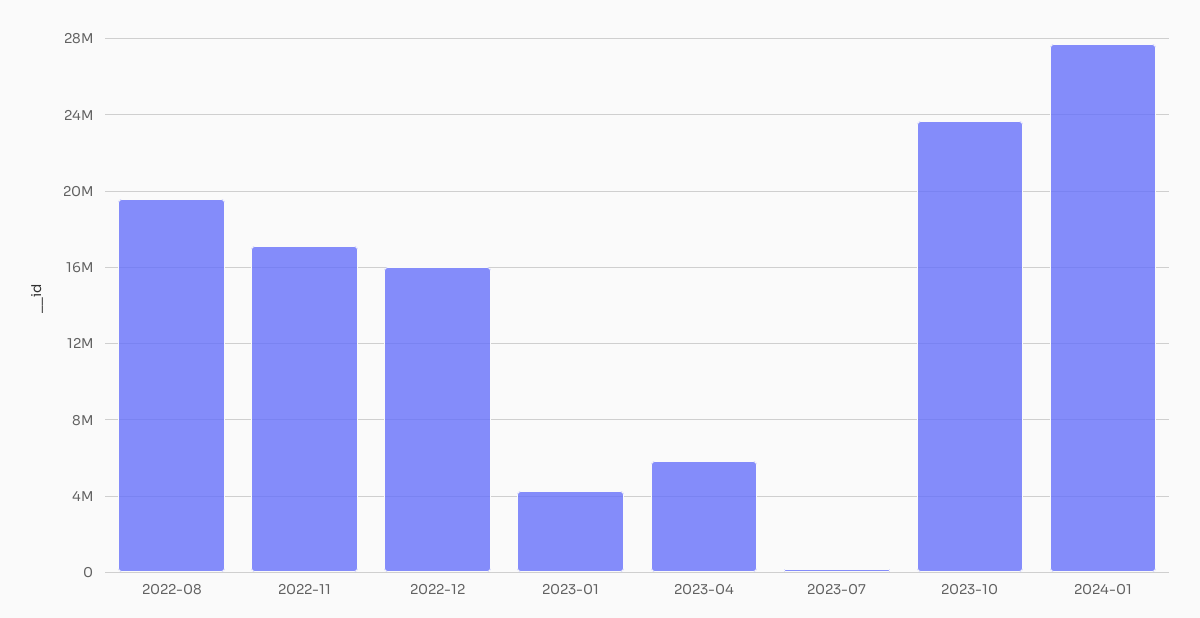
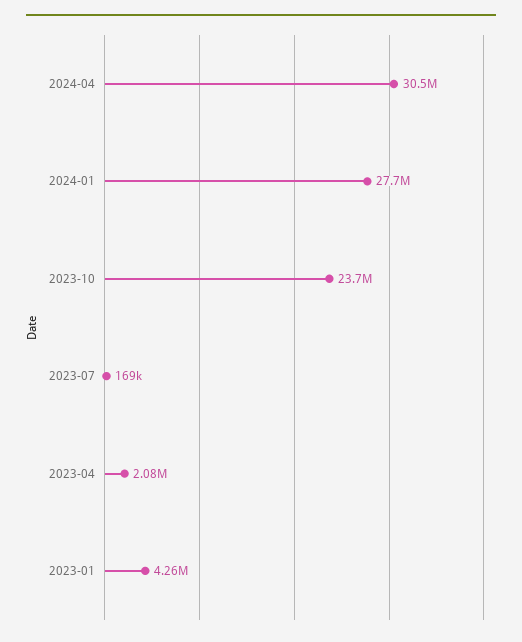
2022-08: 19500000 -> none
2022-11: 17000000 -> none
2022-12: 16000000 -> none
2023-04: 6000000 -> 2080000
2024-04: none -> 30500000

